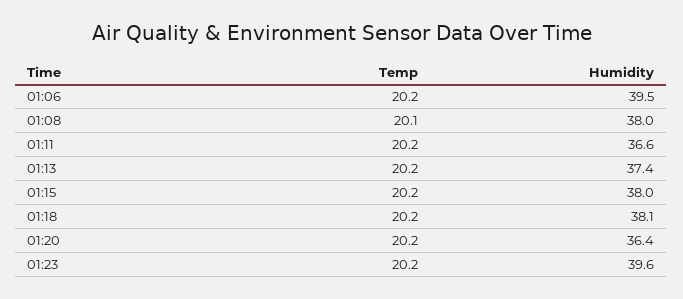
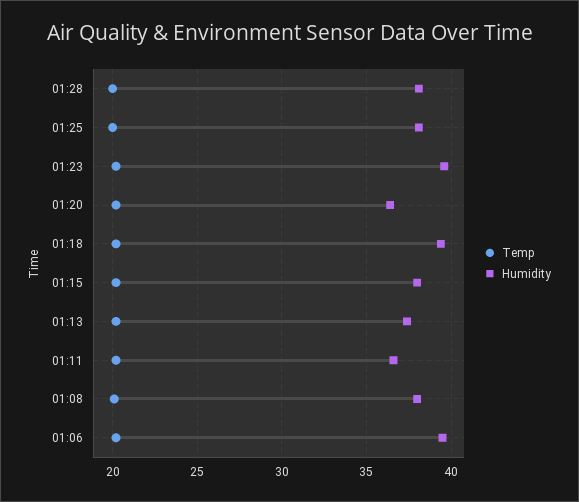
Humidity, 01:18: 38.1 -> 39.5
Temp, 01:28: none -> 20
Humidity, 01:28: none -> 38
Temp, 01:25: none -> 20
Humidity, 01:25: none -> 38

